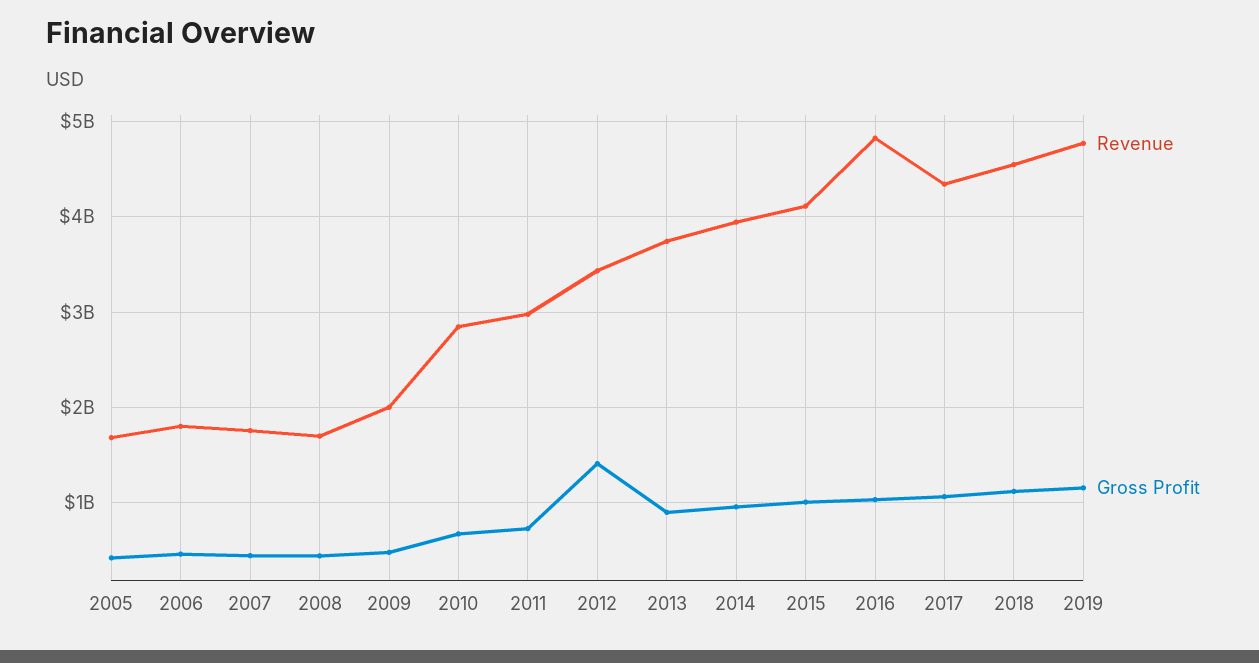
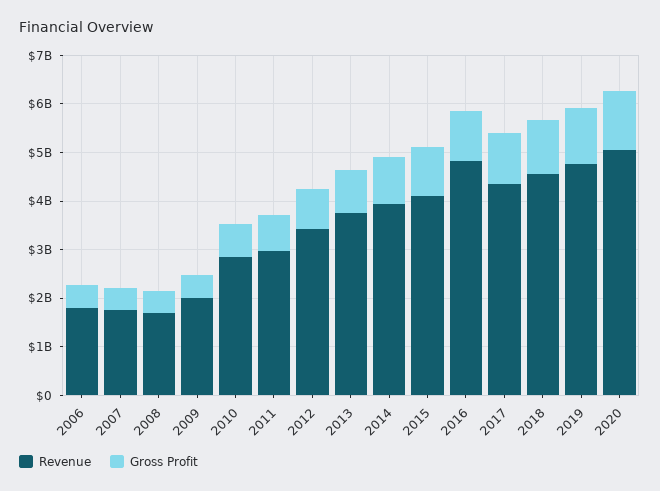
Revenue, 2005: 1700000000 -> none
Gross Profit, 2005: 400000000 -> none
Gross Profit, 2012: 1400000000 -> 800000000
Revenue, 2020: none -> 5000000000
Gross Profit, 2020: none -> 1200000000

